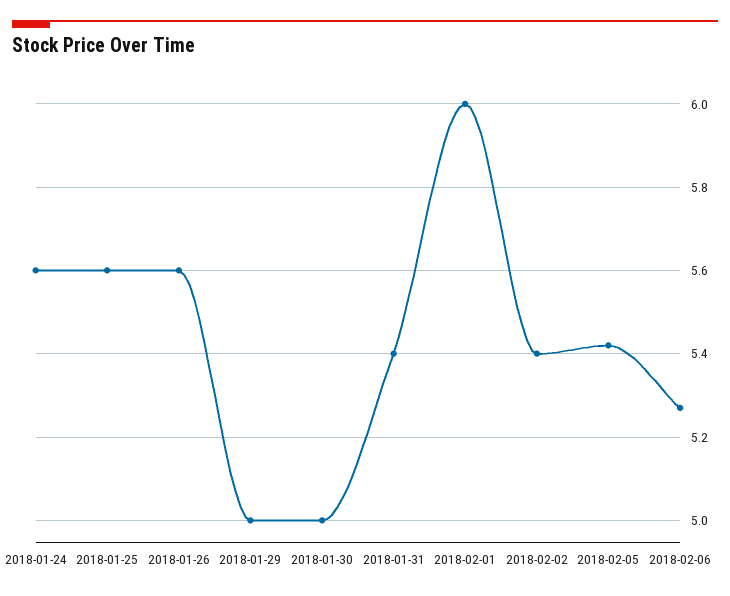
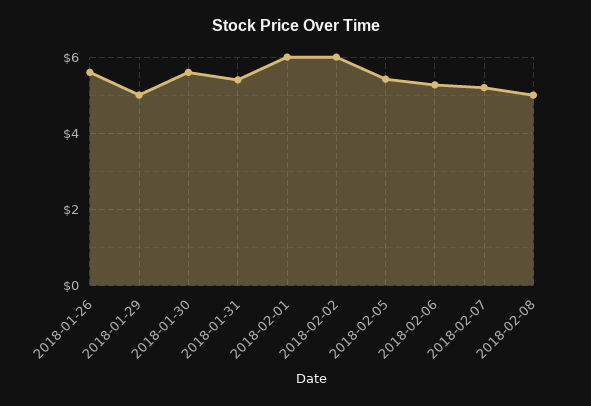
2018-01-24: 5.6 -> none
2018-01-25: 5.6 -> none
2018-01-30: 5 -> 5.6
2018-02-02: 5.4 -> 6
2018-02-07: none -> 5.2
2018-02-08: none -> 5

